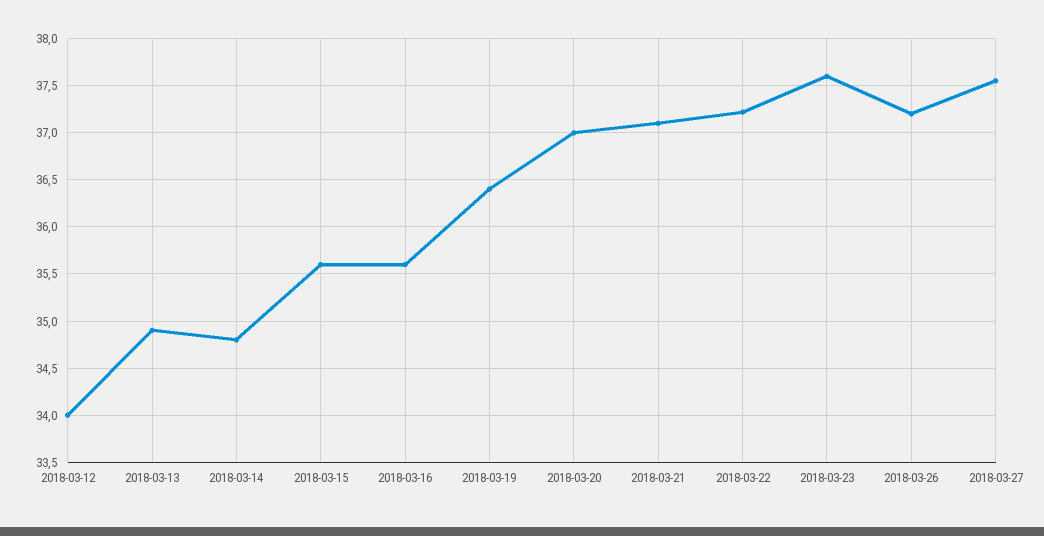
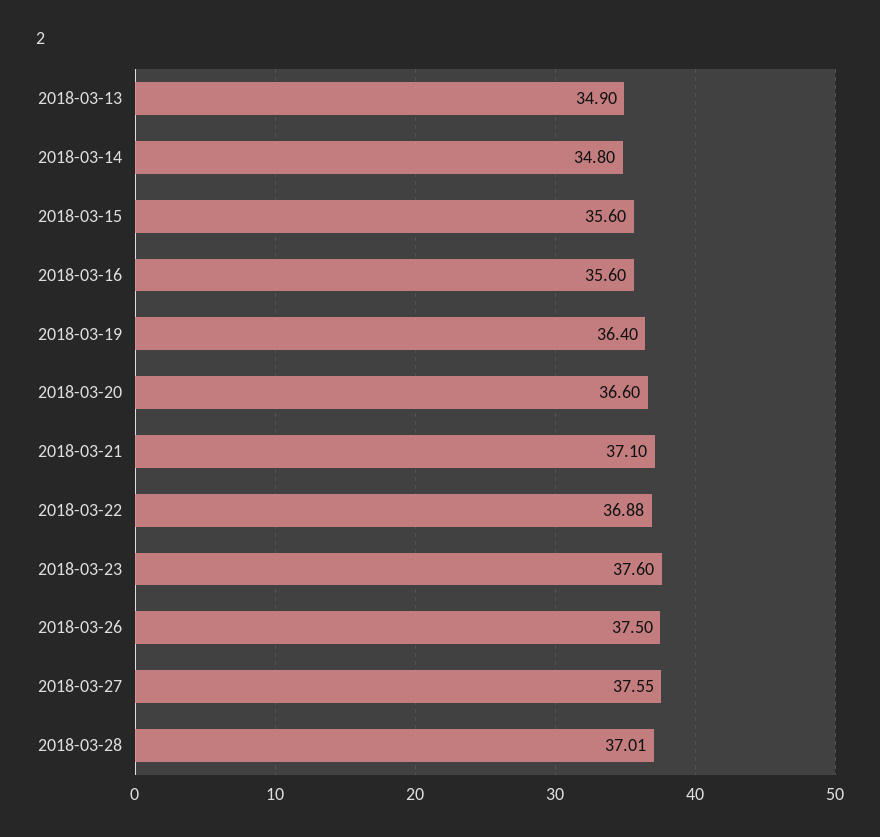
2018-03-12: 34 -> none
2018-03-20: 37 -> 36.6
2018-03-22: 37.2 -> 36.88
2018-03-26: 37.2 -> 37.5
2018-03-28: none -> 37.01

